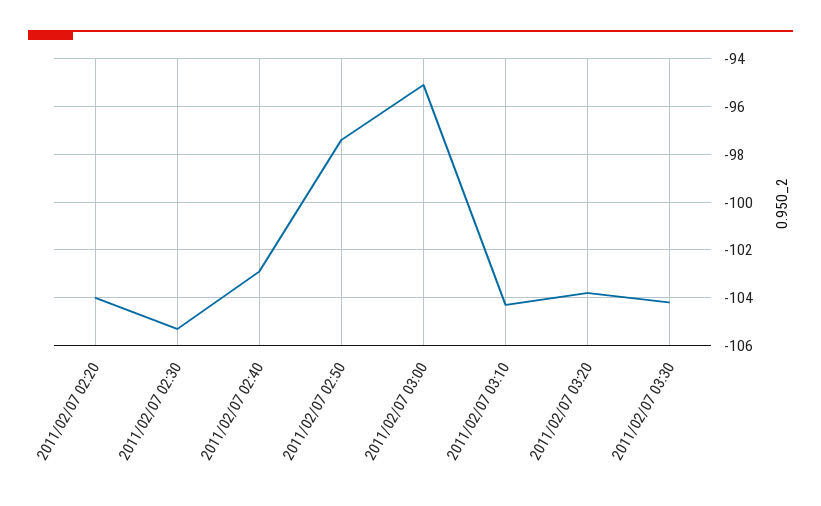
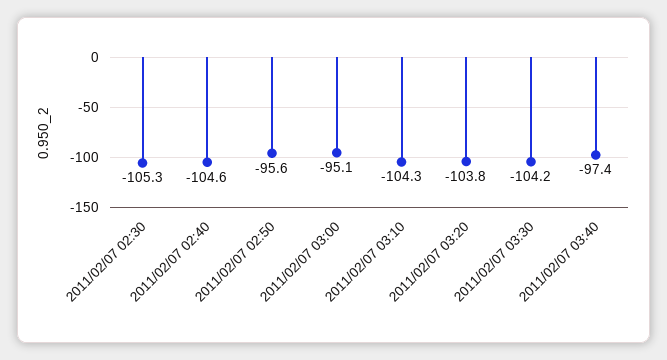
2011/02/07 02:20: -104 -> none
2011/02/07 02:40: -103 -> -104.6
2011/02/07 02:50: -97.5 -> -95.6
2011/02/07 03:40: none -> -97.4

